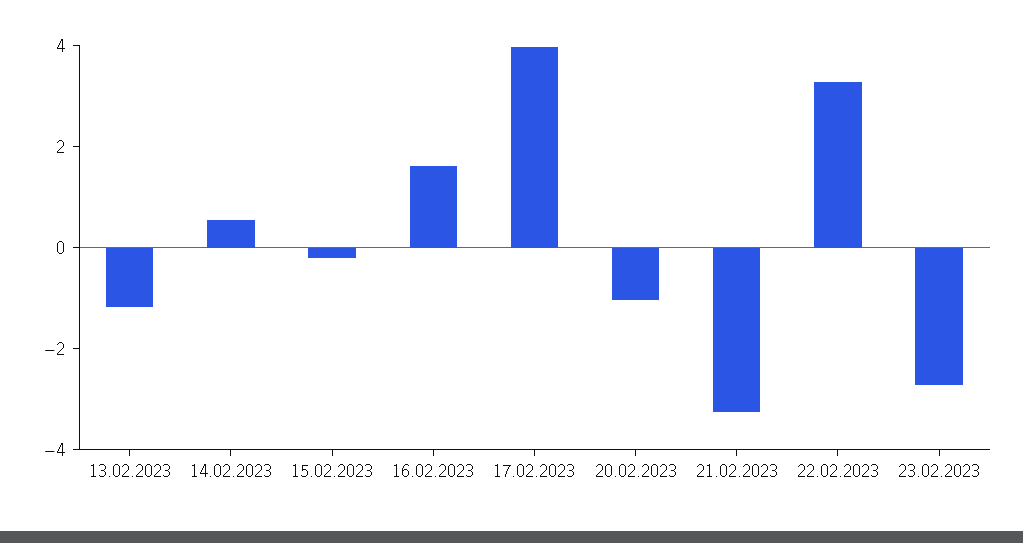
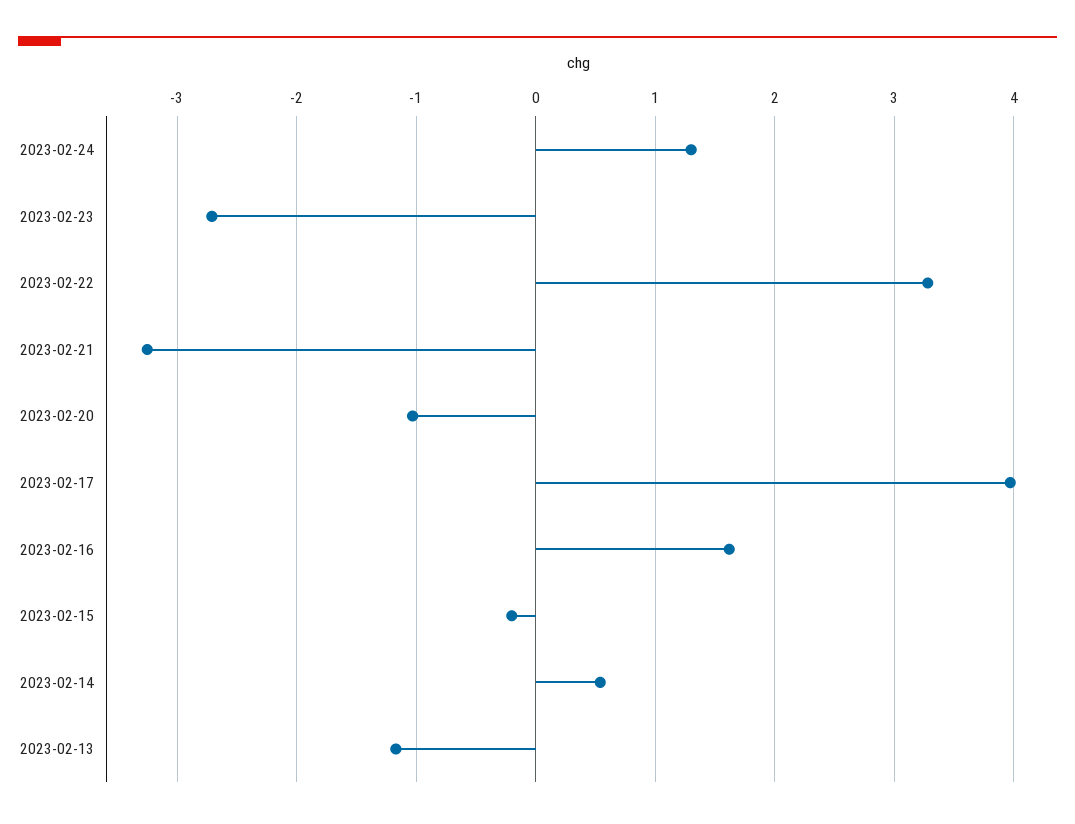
2023-02-24: none -> 1.3

